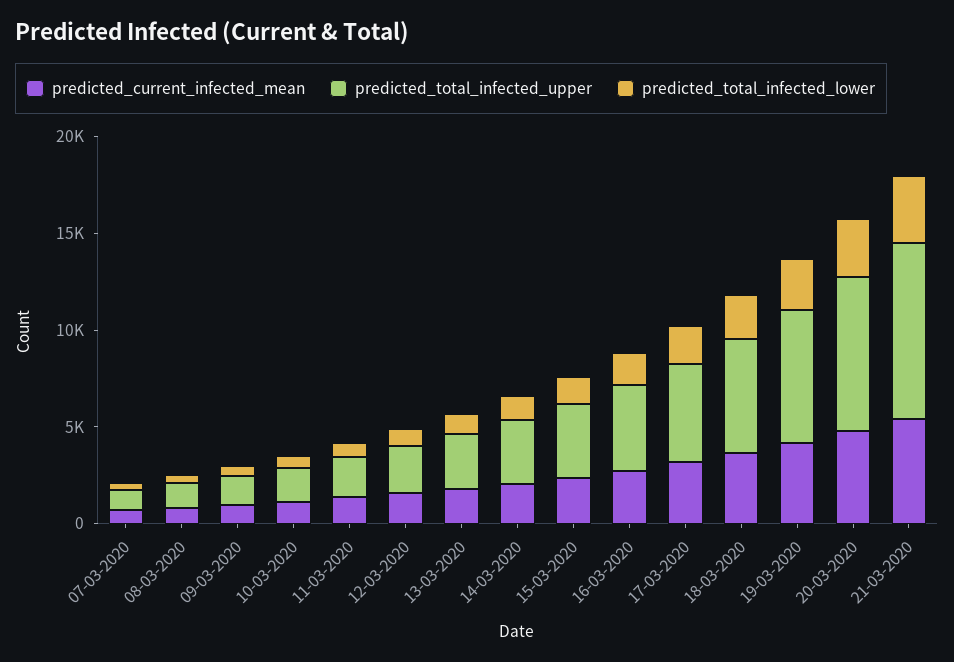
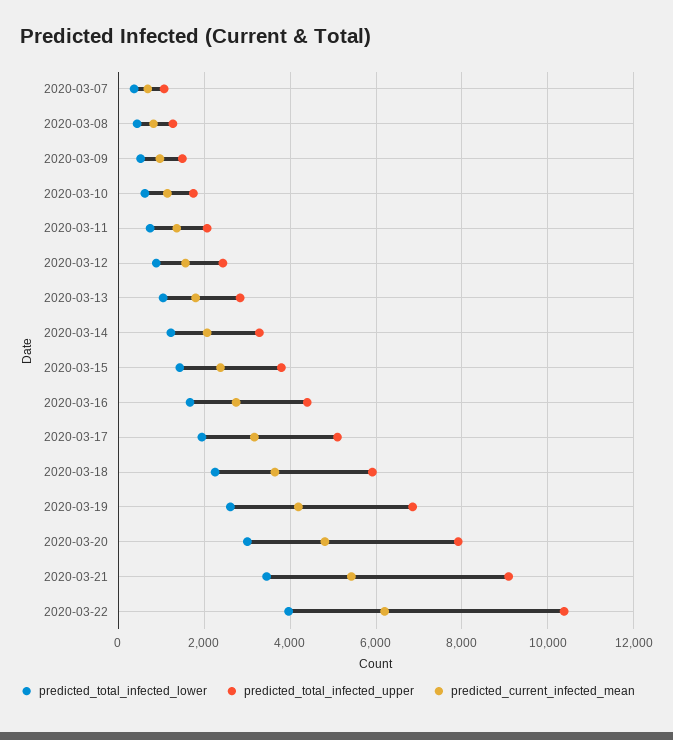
predicted_total_infected_lower, 2020-03-22: none -> 4000
predicted_total_infected_upper, 2020-03-22: none -> 10400
predicted_current_infected_mean, 2020-03-22: none -> 6200

